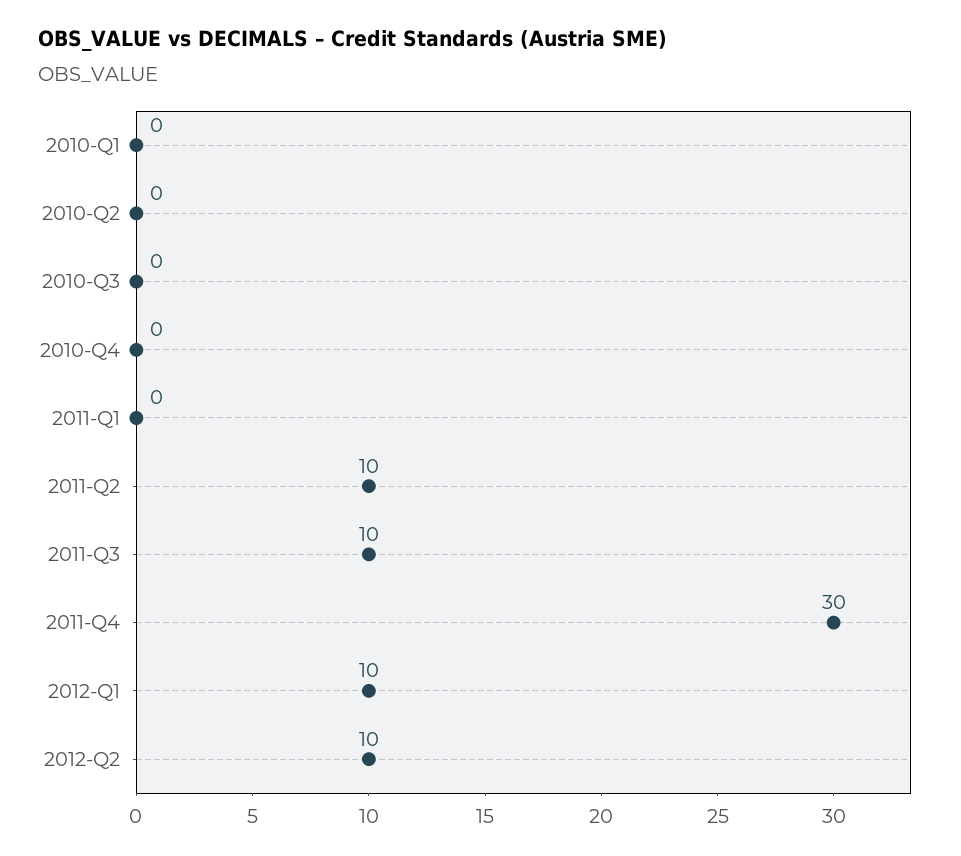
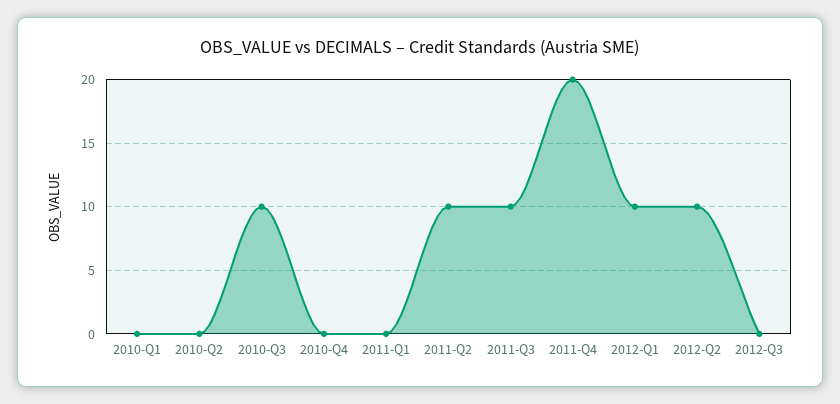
2010-Q3: 0 -> 10
2011-Q4: 30 -> 20
2012-Q3: none -> 0

